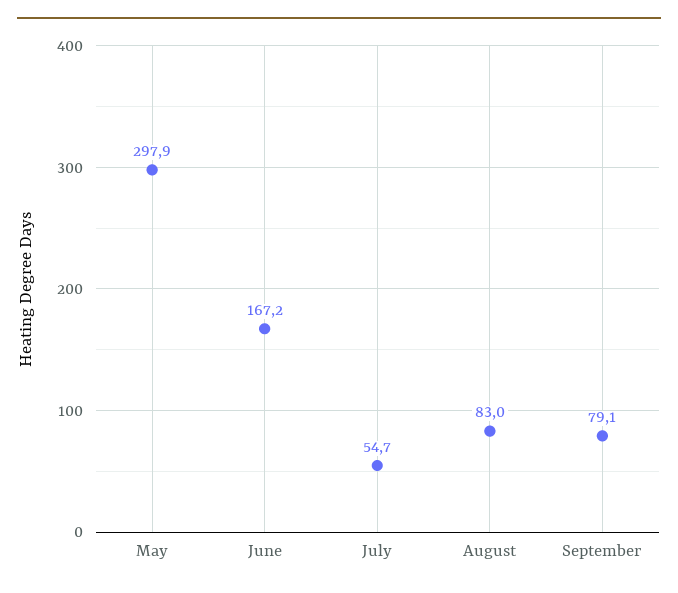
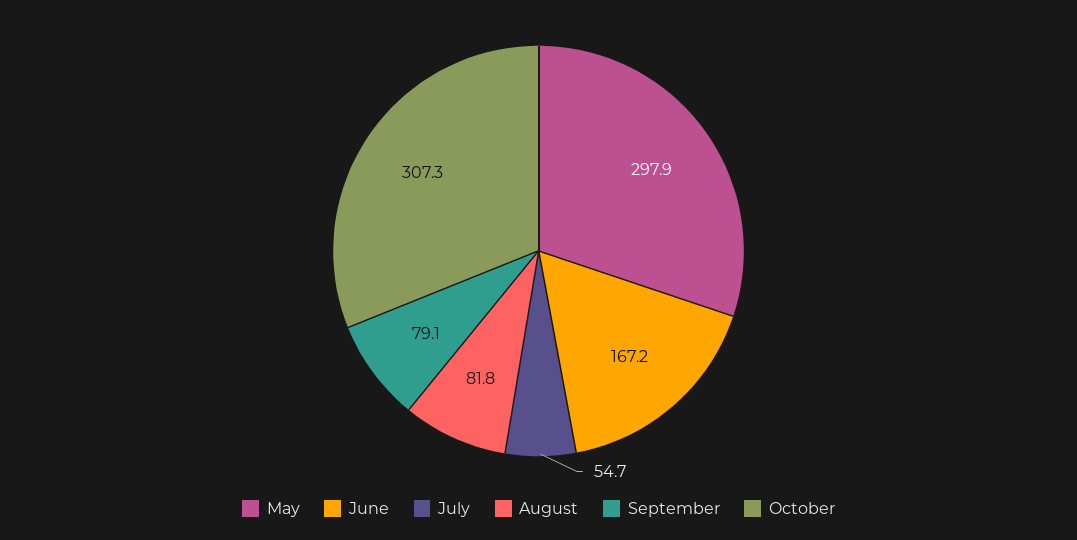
August: 83 -> 81.8
October: none -> 307.3

